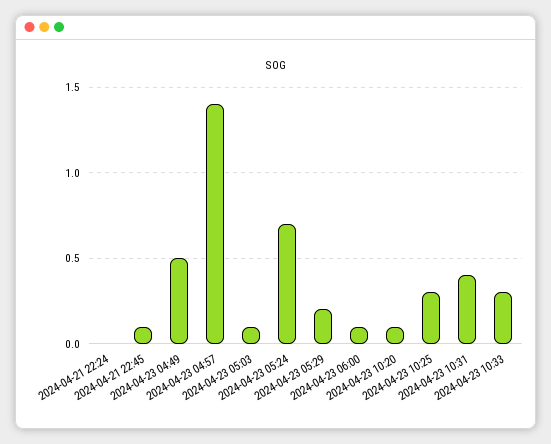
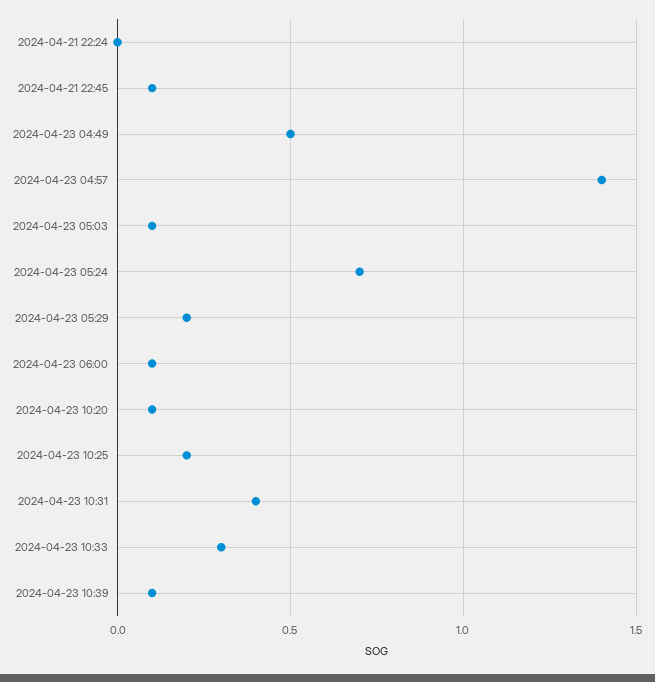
2024-04-23 10:25: 0.3 -> 0.2
2024-04-23 10:39: none -> 0.1

